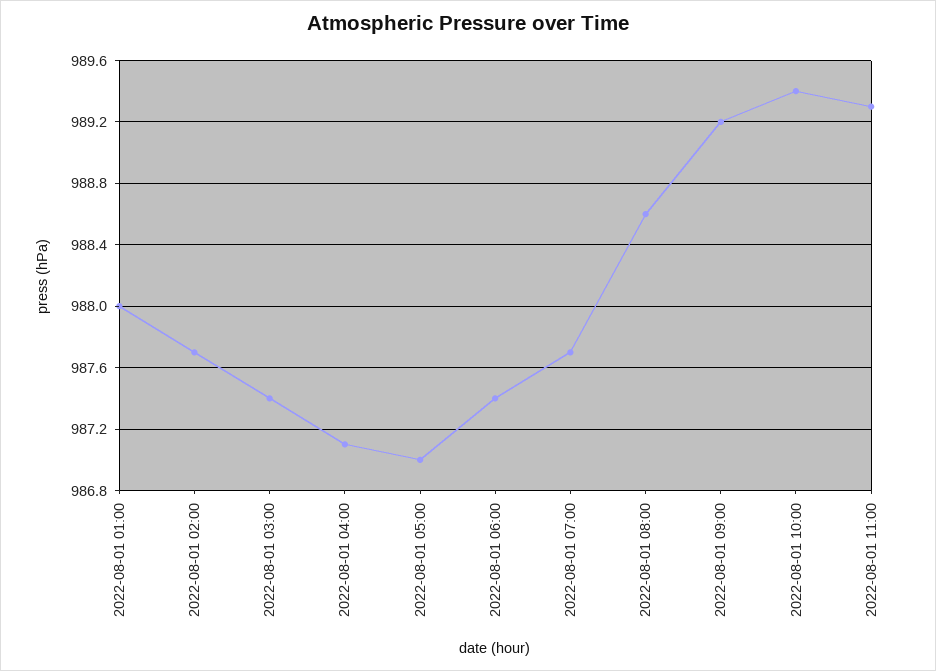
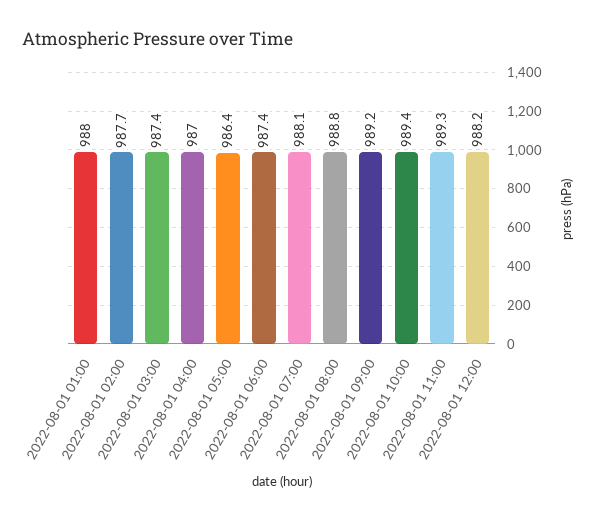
2022-08-01 04:00: 987.1 -> 987
2022-08-01 05:00: 987 -> 986.4
2022-08-01 07:00: 987.7 -> 988.1
2022-08-01 08:00: 988.6 -> 988.8
2022-08-01 12:00: none -> 988.2

